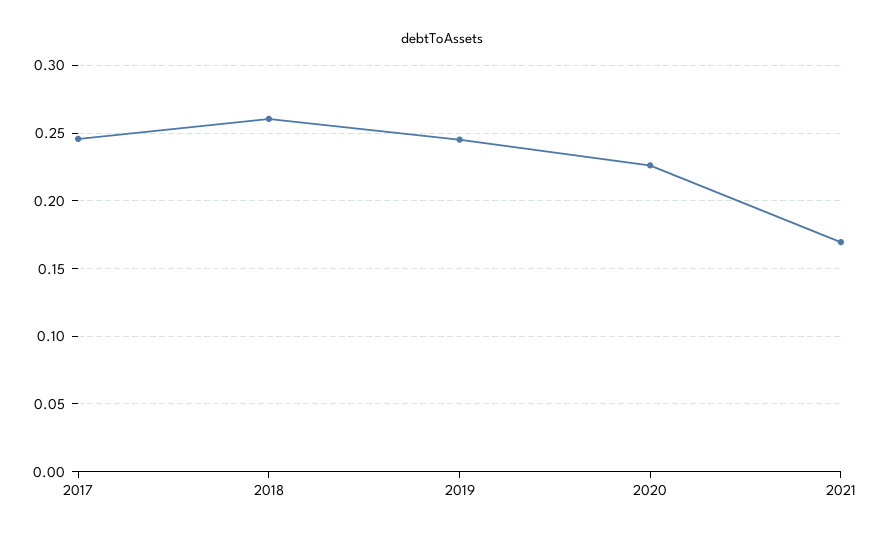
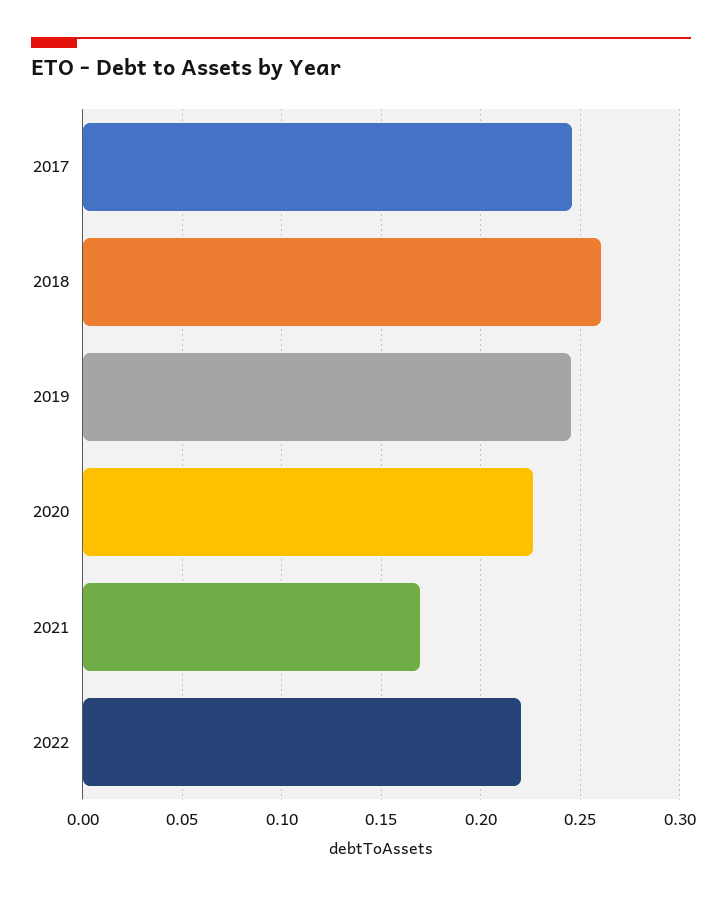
2022: none -> 0.22

